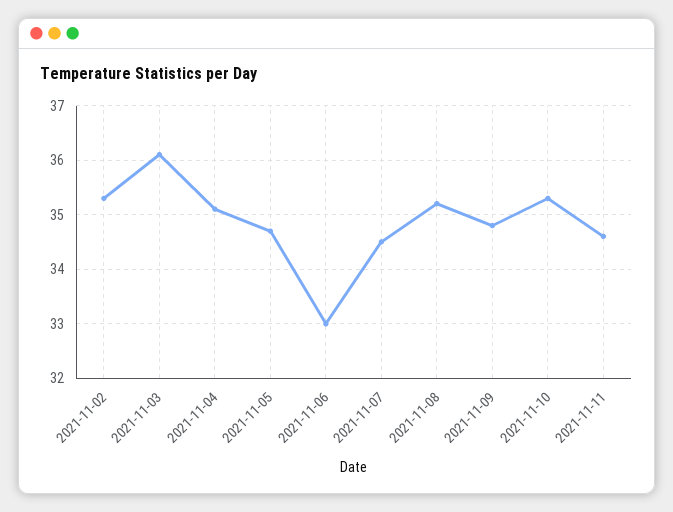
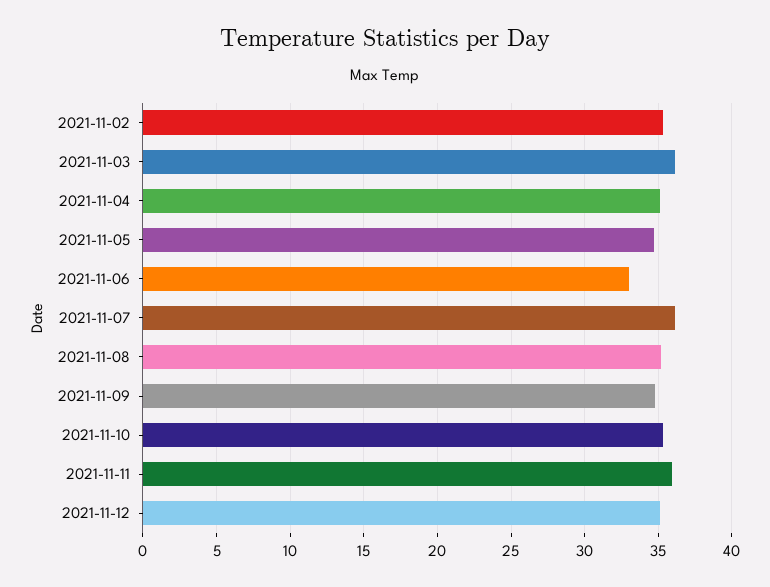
2021-11-07: 34.5 -> 36
2021-11-11: 34.5 -> 36
2021-11-12: none -> 35

